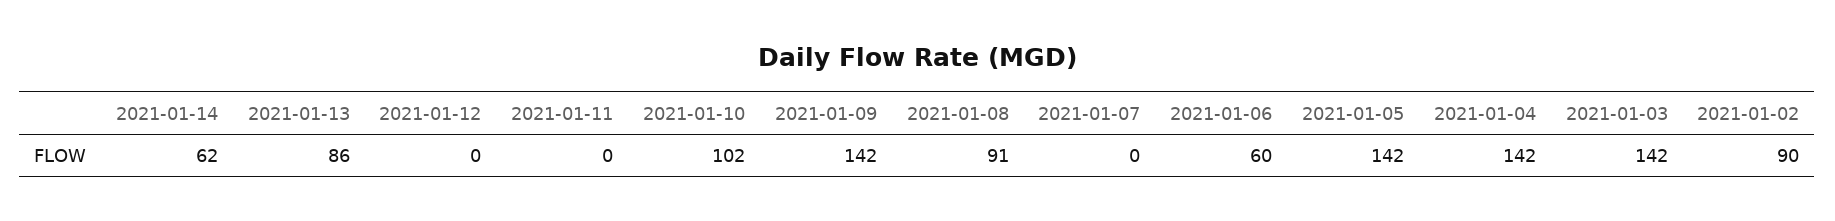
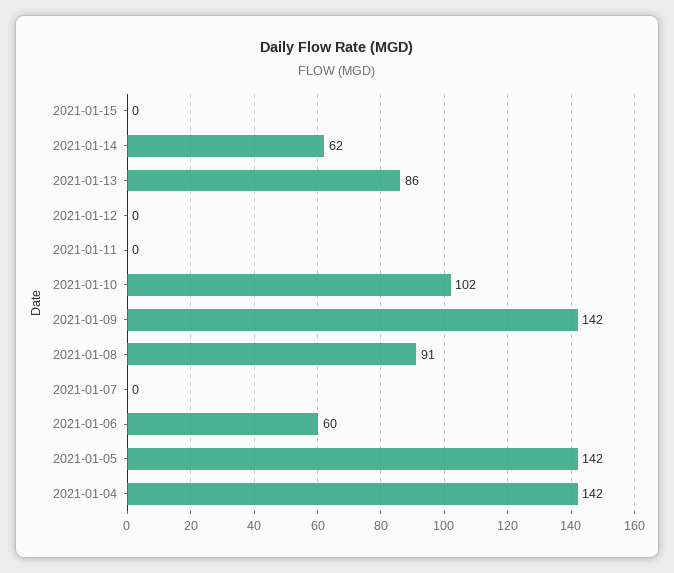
2021-01-03: 142 -> none
2021-01-02: 90 -> none
2021-01-15: none -> 0

